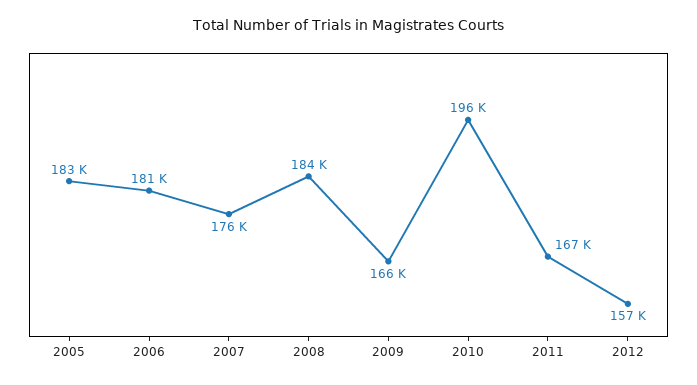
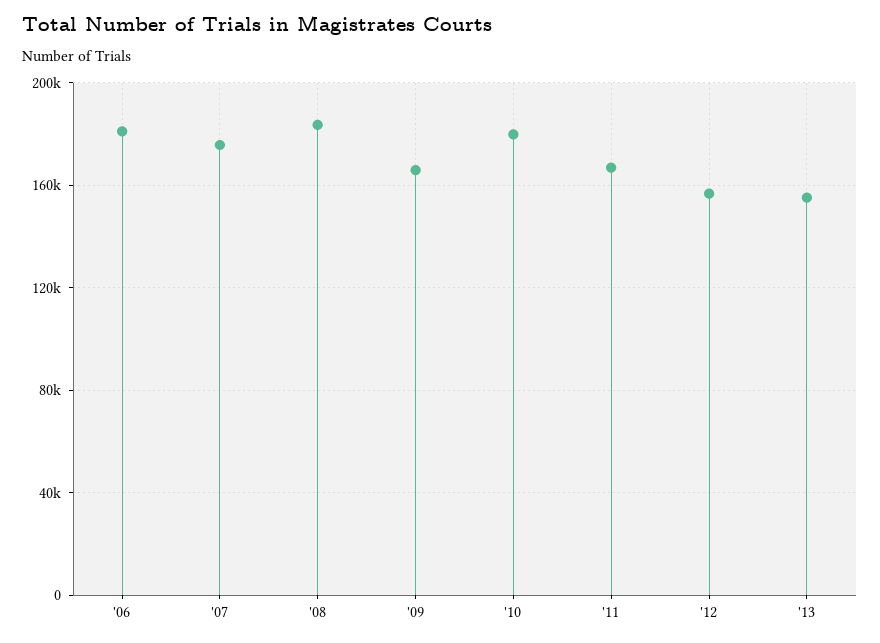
2005: 183000 -> none
2010: 196000 -> 180000
'13: none -> 155000

